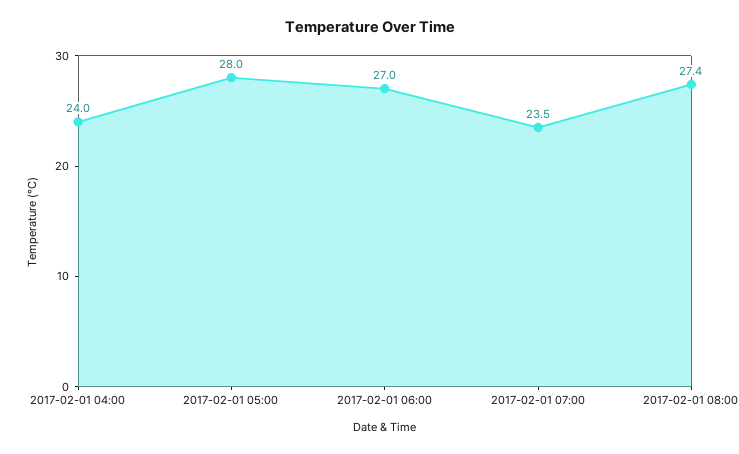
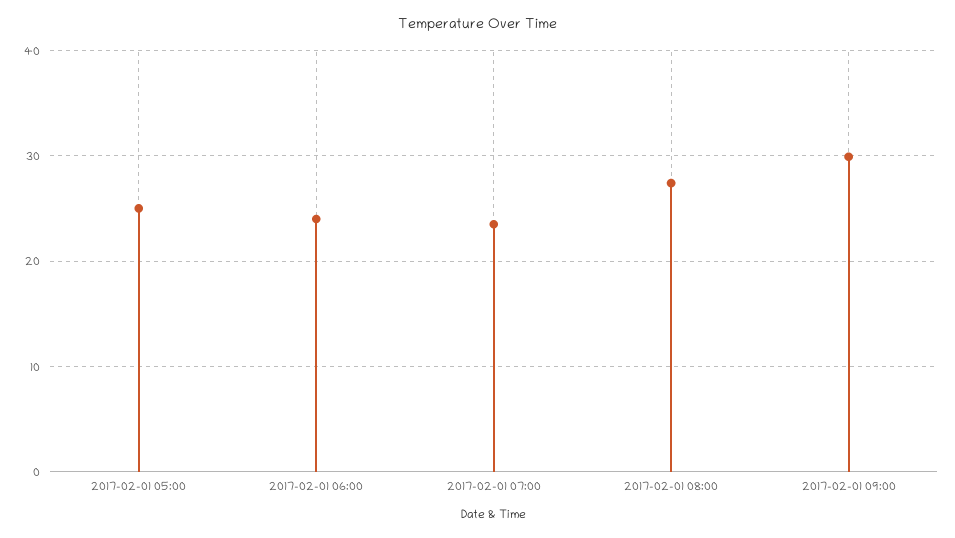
2017-02-01 04:00: 24 -> none
2017-02-01 05:00: 28 -> 25
2017-02-01 06:00: 27 -> 24
2017-02-01 09:00: none -> 30

